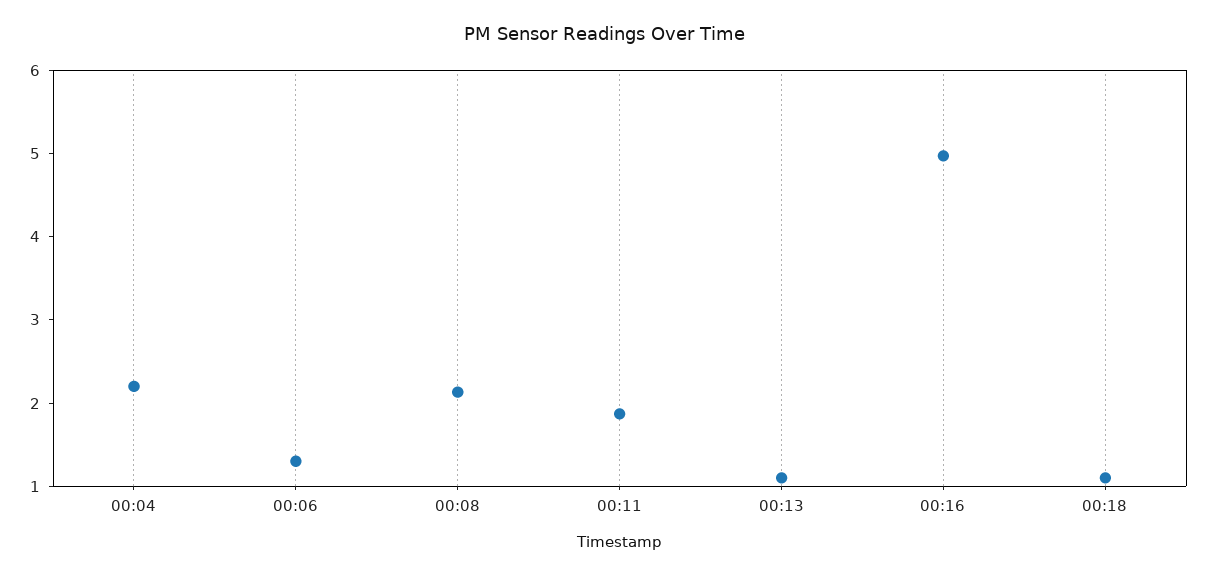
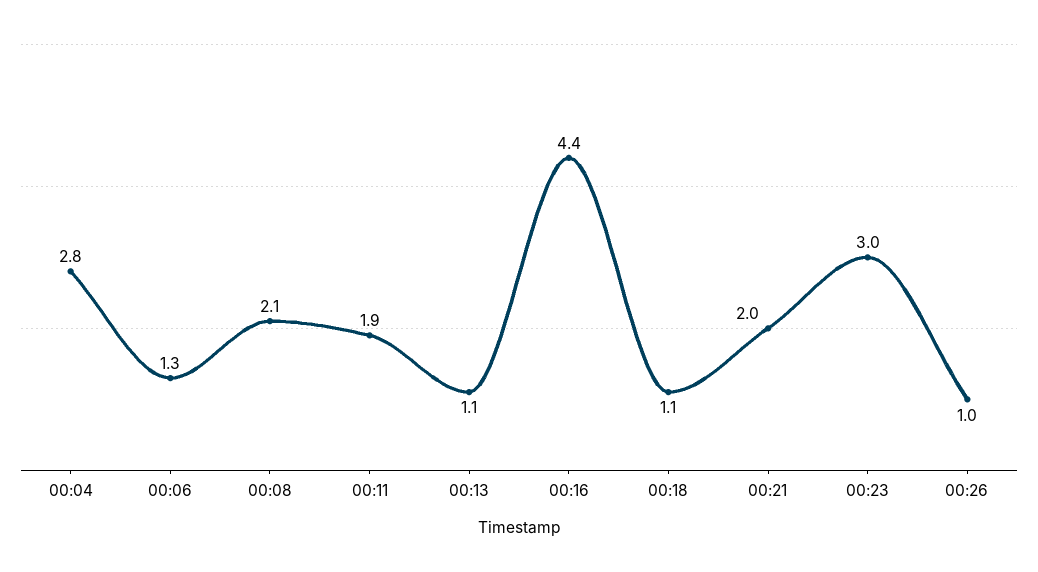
00:04: 2.2 -> 2.8
00:16: 5 -> 4.4
00:21: none -> 2
00:23: none -> 3
00:26: none -> 1

